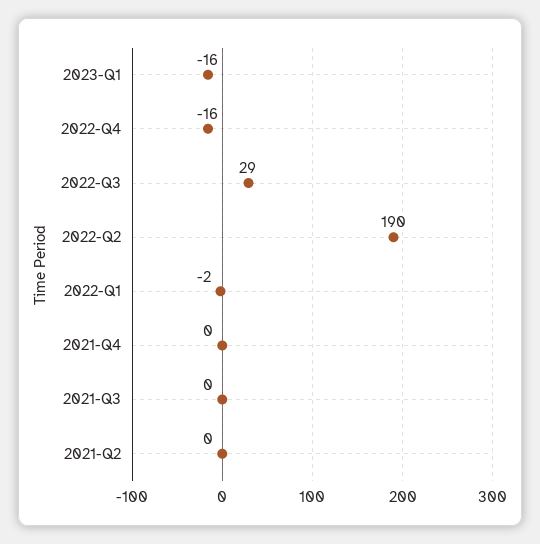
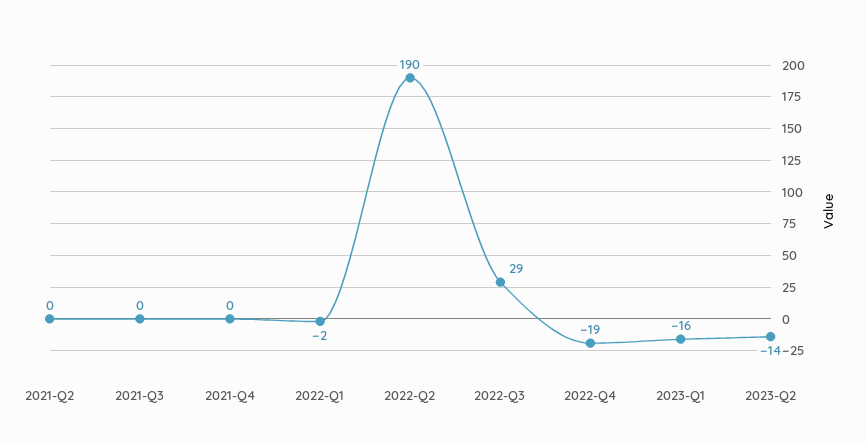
2022-Q4: -16 -> -19
2023-Q2: none -> -14

